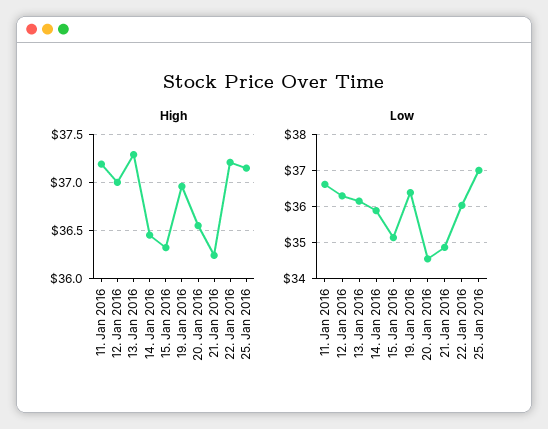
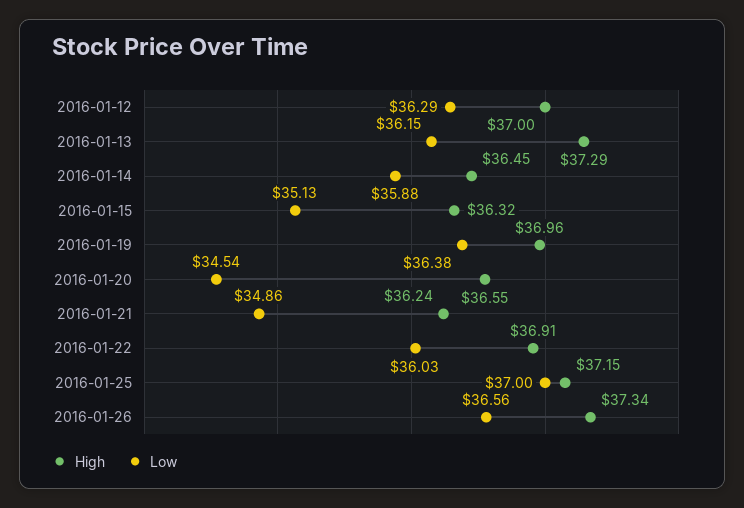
High, 11. Jan 2016: 37.2 -> none
High, 22. Jan 2016: 37.2 -> 36.91
Low, 11. Jan 2016: 36.6 -> none
High, 2016-01-26: none -> 37.34
Low, 2016-01-26: none -> 36.56

